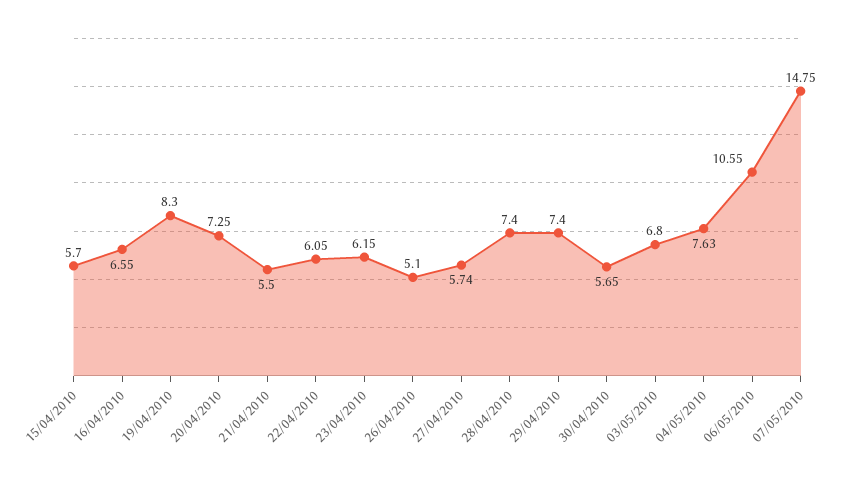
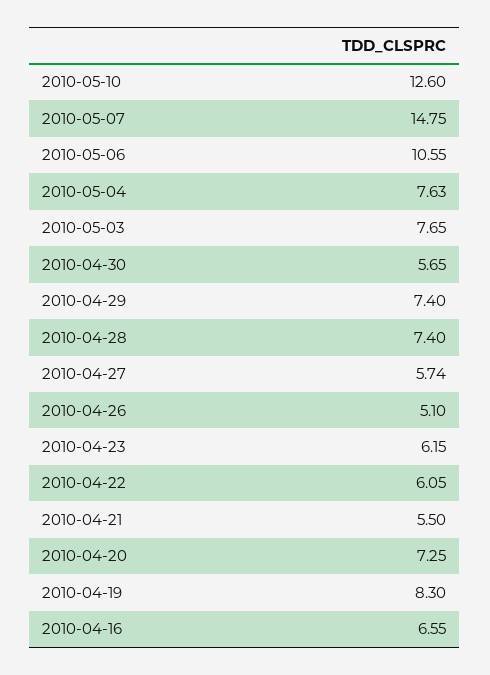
15/04/2010: 5.7 -> none
03/05/2010: 6.8 -> 7.65
2010-05-10: none -> 12.6

